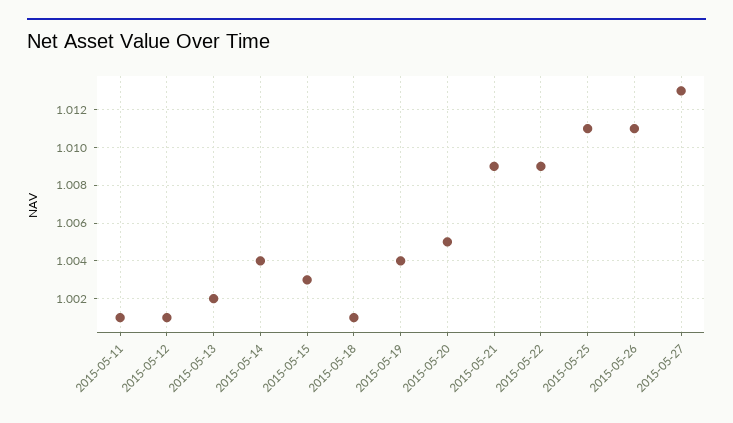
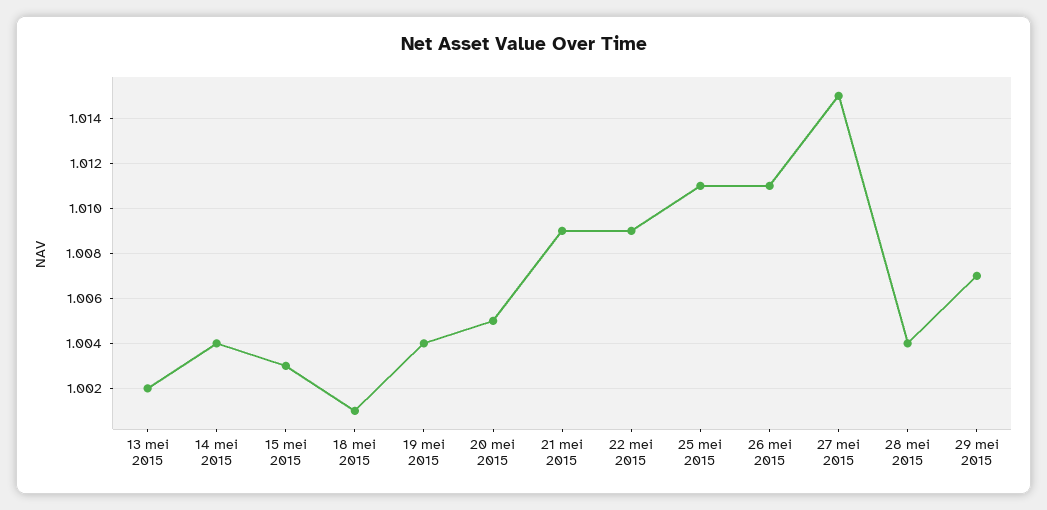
2015-05-11: 1.001 -> none
2015-05-12: 1.001 -> none
2015-05-27: 1.013 -> 1.015
28 mei 2015: none -> 1.004
29 mei 2015: none -> 1.007

